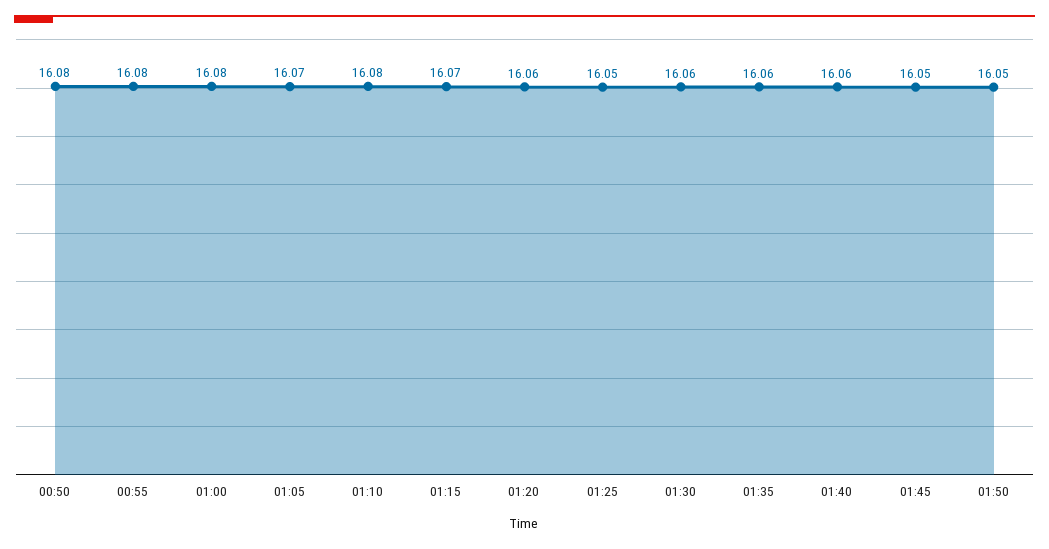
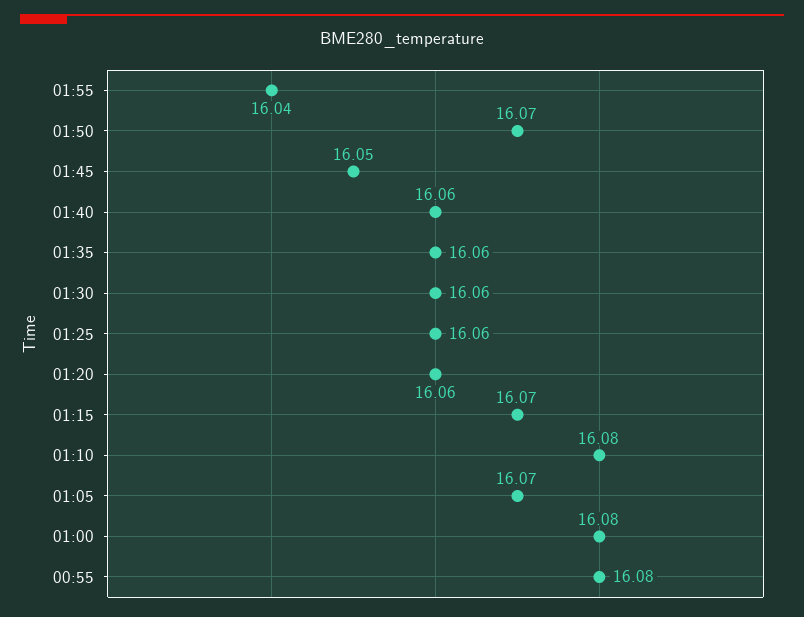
00:50: 16.08 -> none
01:25: 16.05 -> 16.06
01:50: 16.05 -> 16.07
01:55: none -> 16.04

